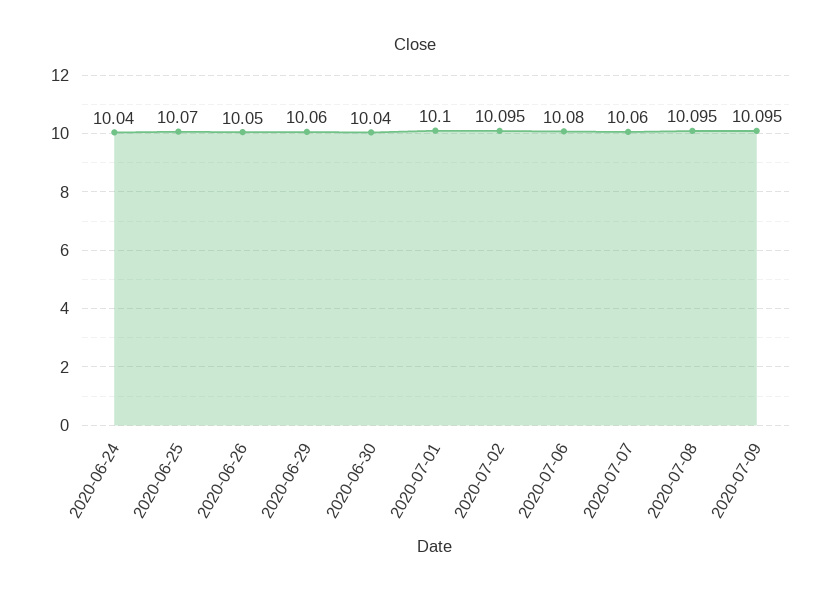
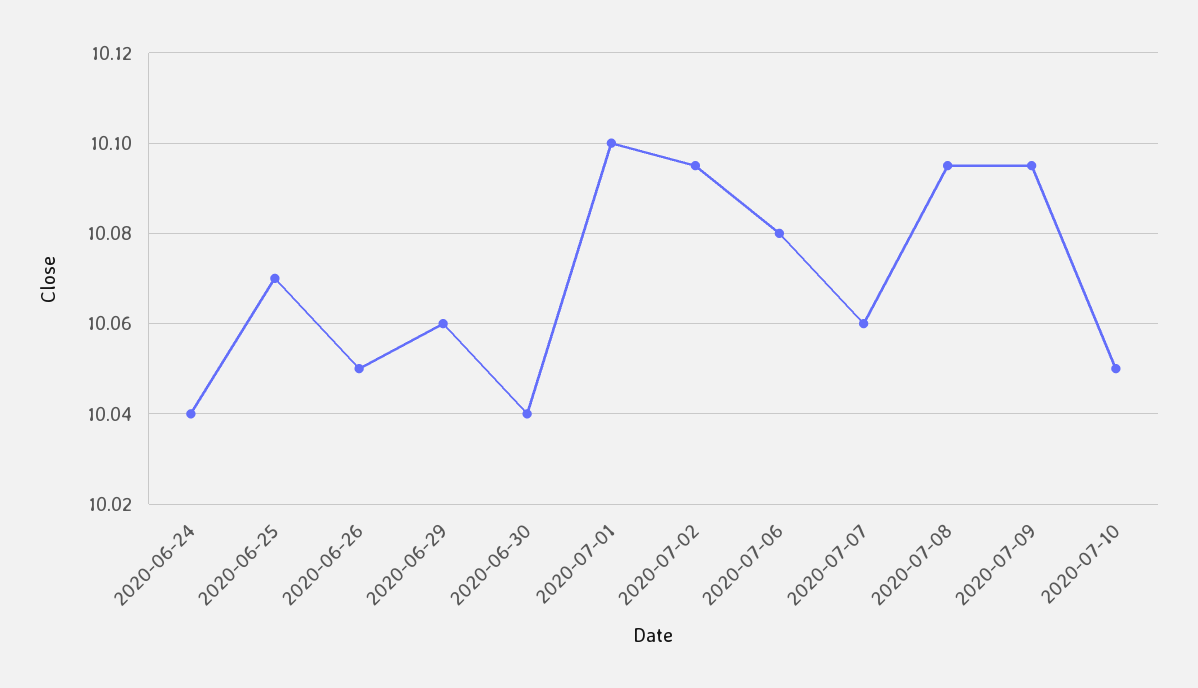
2020-07-10: none -> 10.05

